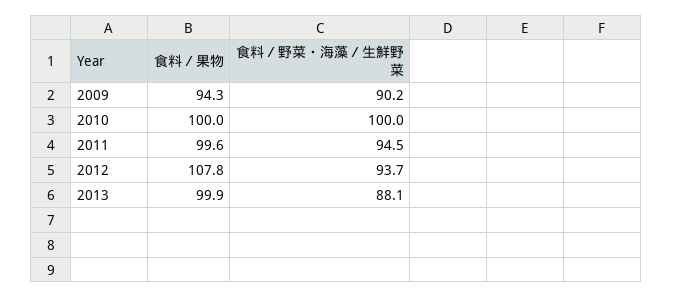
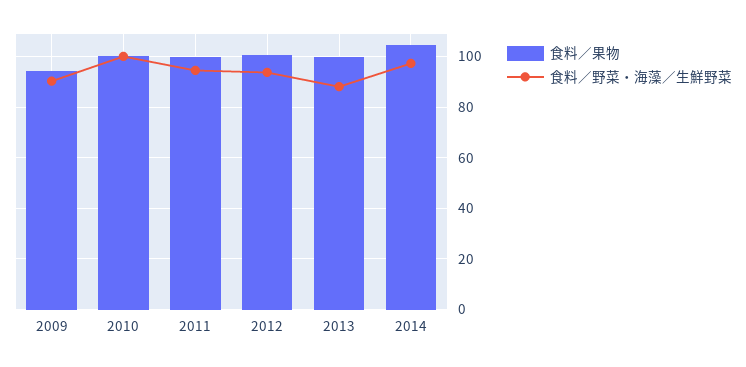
食料／果物, 2012: 107.8 -> 100
食料／果物, 2014: none -> 105
食料／野菜・海藻／生鮮野菜, 2014: none -> 97.5

